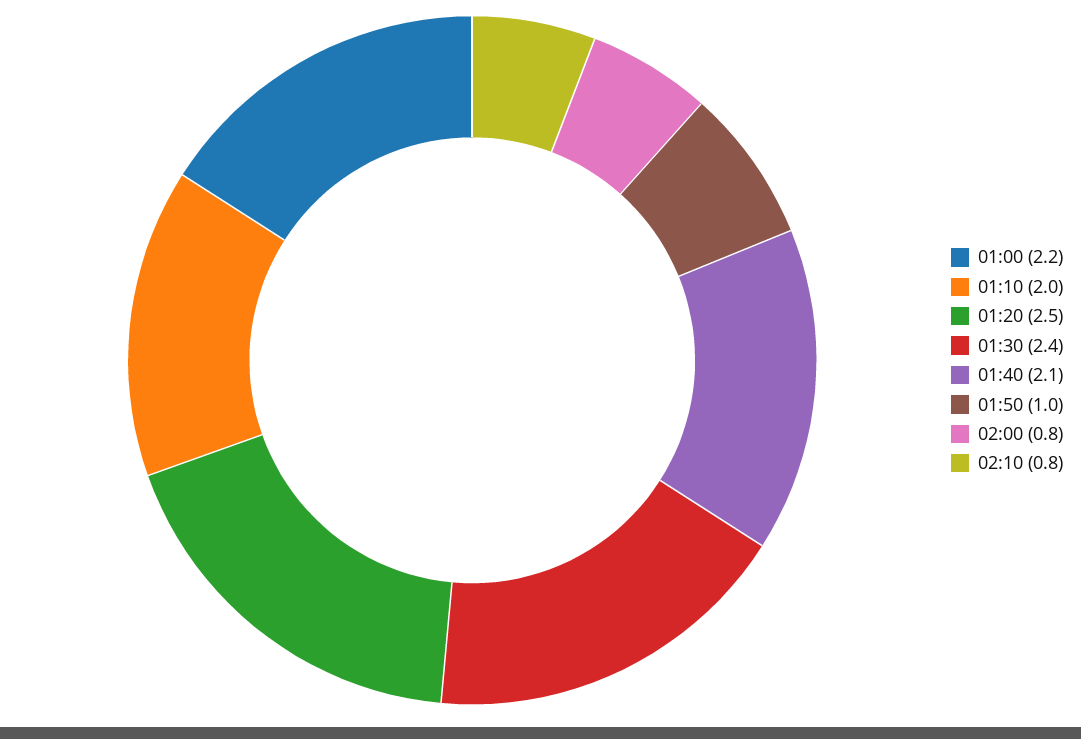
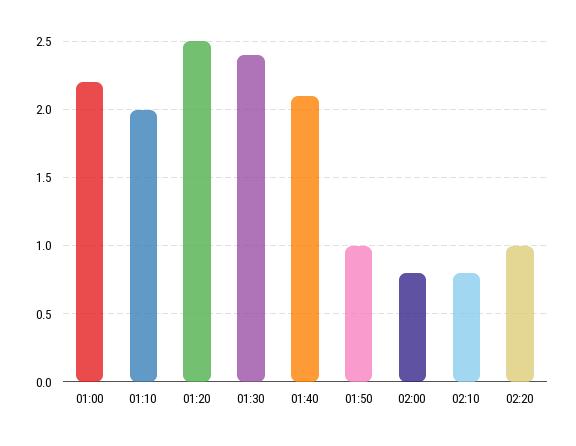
02:20: none -> 1

